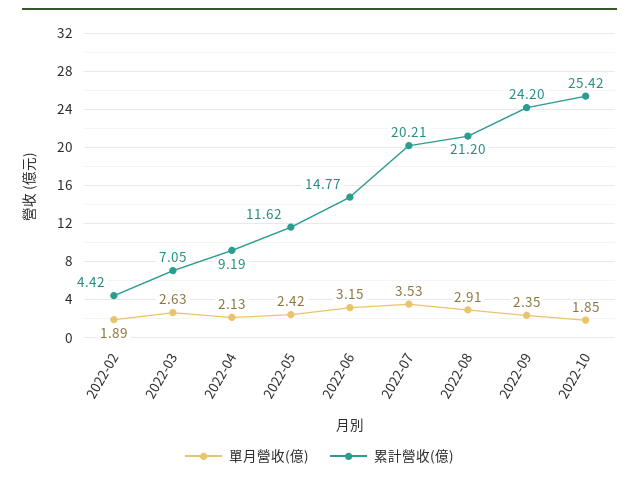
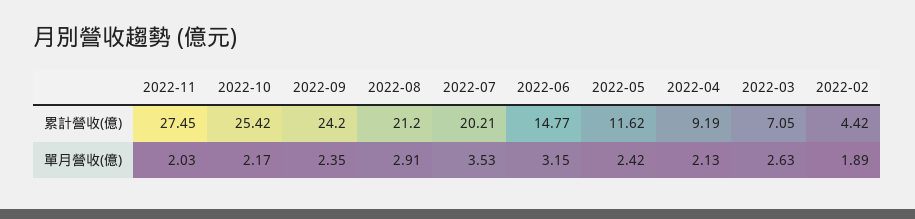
單月營收(億), 2022-10: 1.85 -> 2.17
累計營收(億), 2022-11: none -> 27.45
單月營收(億), 2022-11: none -> 2.03

